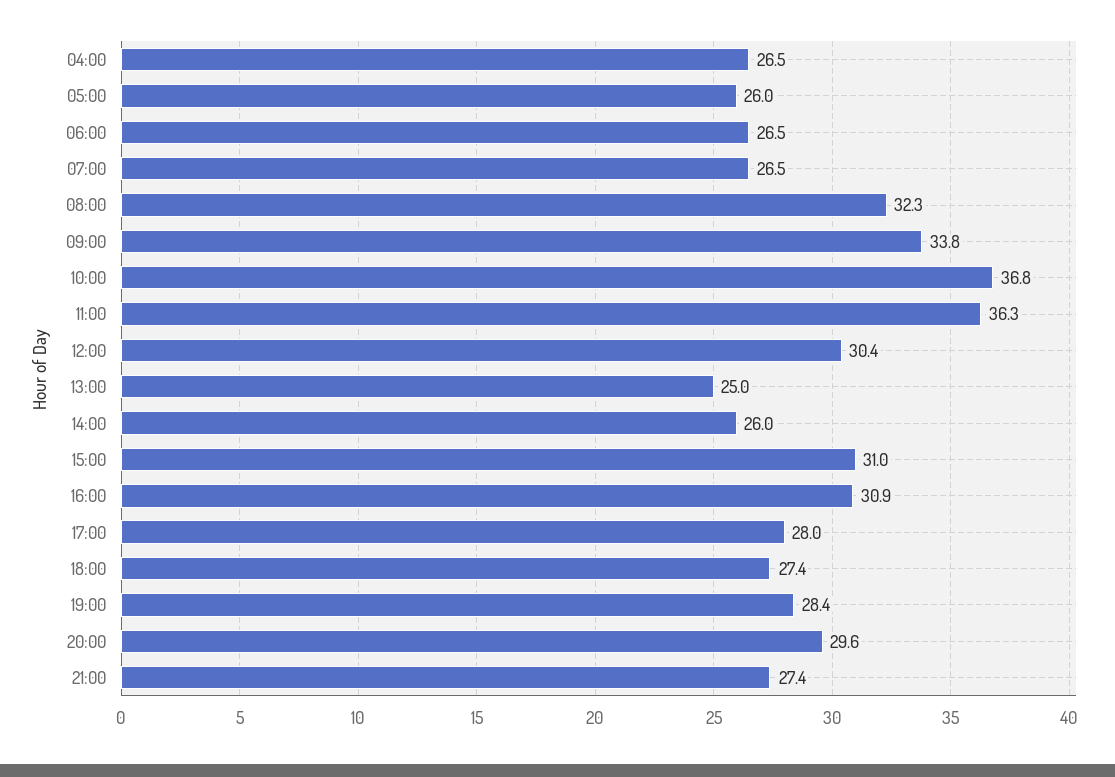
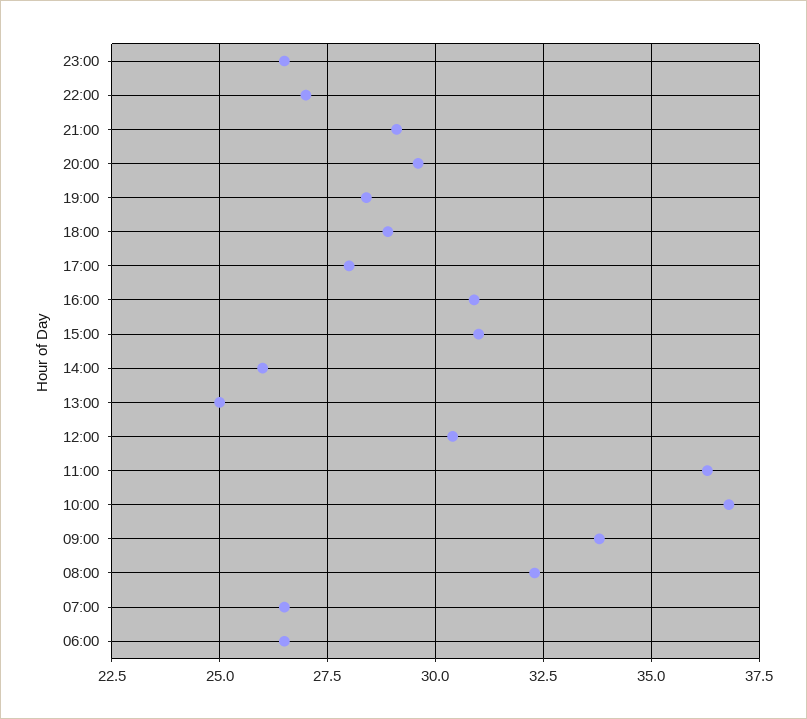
04:00: 26.5 -> none
05:00: 26 -> none
18:00: 27.4 -> 29
21:00: 27.4 -> 29
23:00: none -> 26.5
22:00: none -> 27

